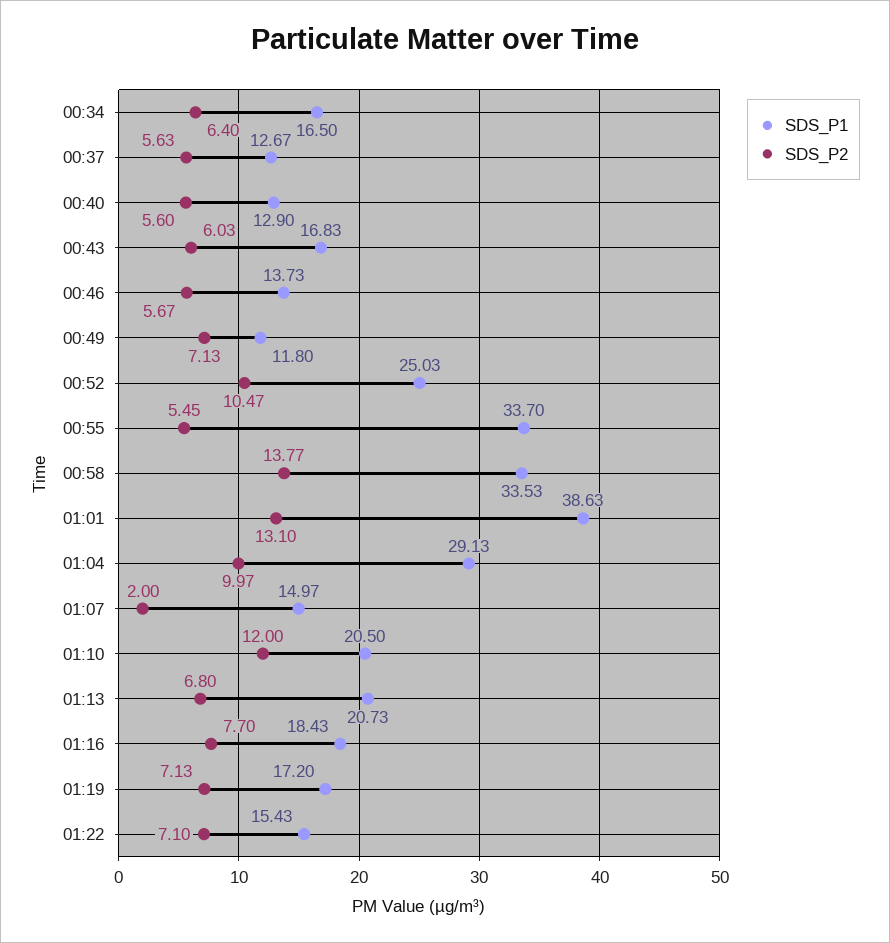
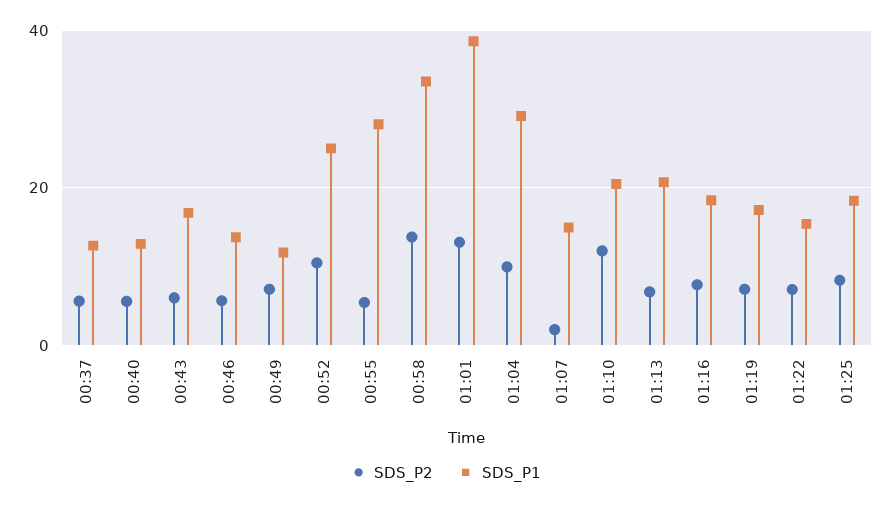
SDS_P1, 00:34: 16.5 -> none
SDS_P2, 00:34: 6.4 -> none
SDS_P1, 00:55: 33.7 -> 28
SDS_P2, 01:25: none -> 8
SDS_P1, 01:25: none -> 18

